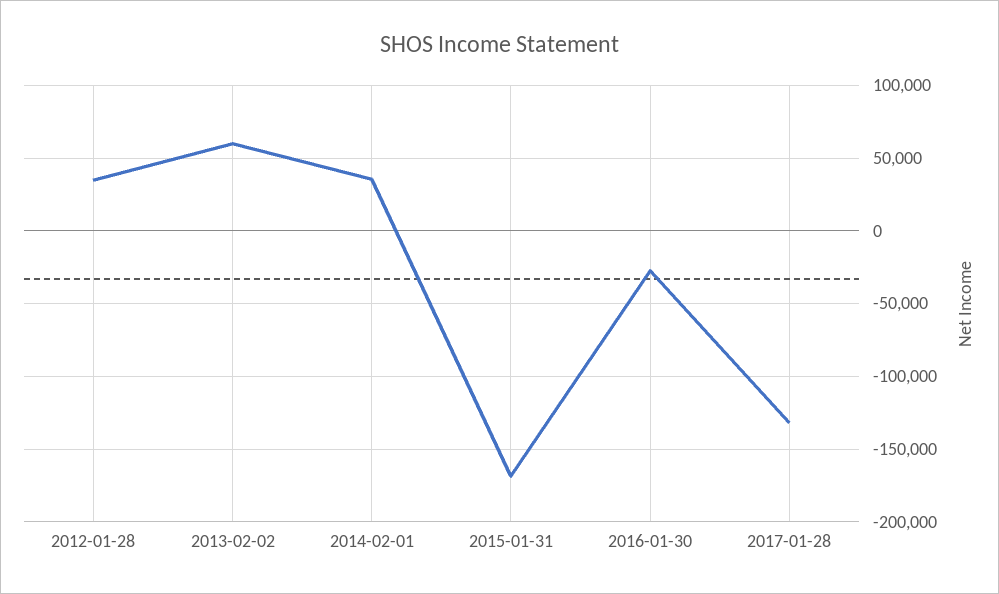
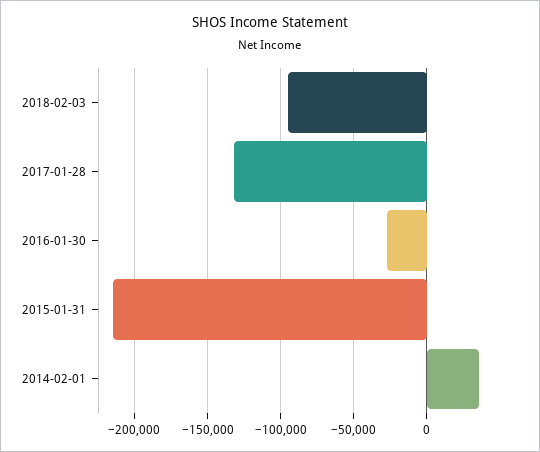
2012-01-28: 35000 -> none
2013-02-02: 60000 -> none
2015-01-31: -170000 -> -215000
2018-02-03: none -> -95000

